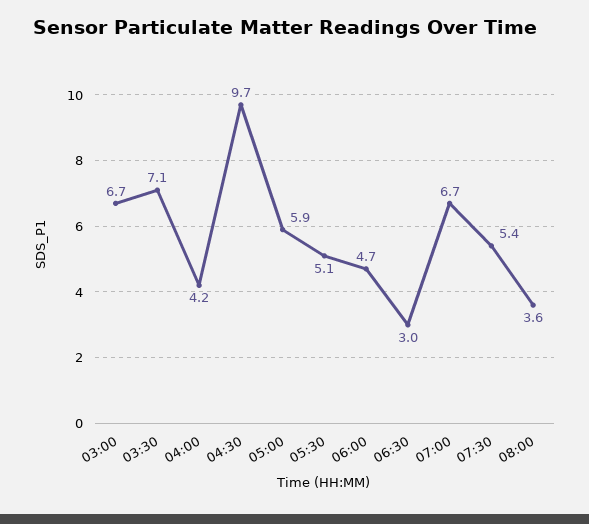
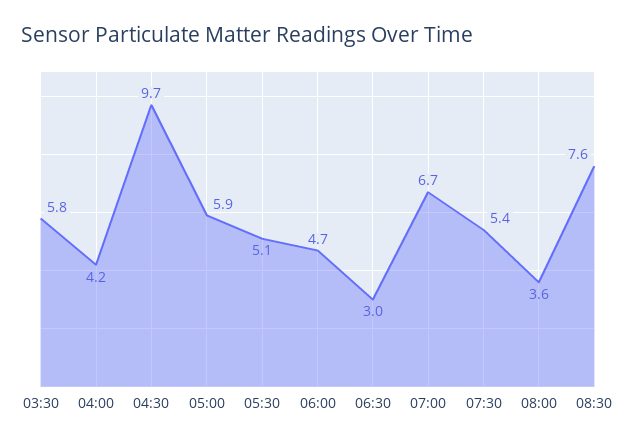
03:00: 6.7 -> none
03:30: 7.1 -> 5.8
08:30: none -> 7.6

